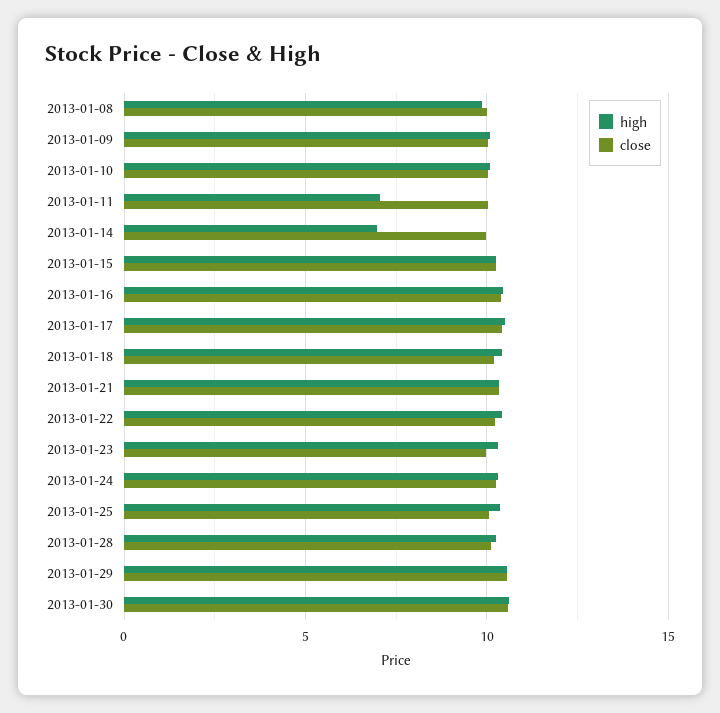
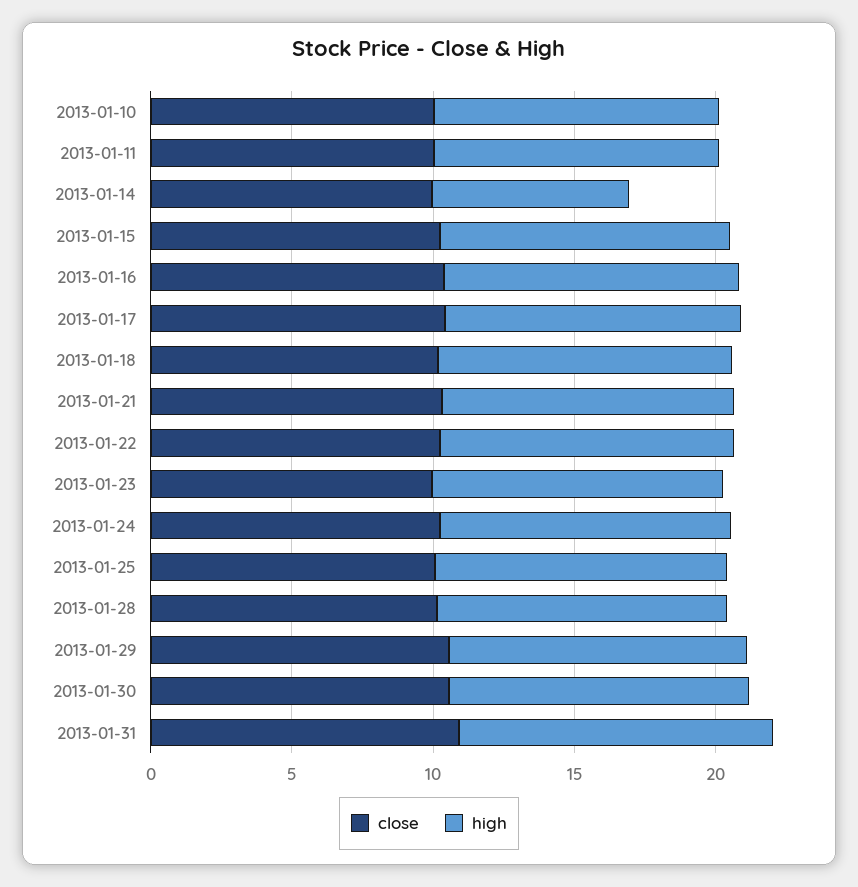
high, 2013-01-08: 10 -> none
close, 2013-01-08: 10 -> none
high, 2013-01-09: 10 -> none
close, 2013-01-09: 10 -> none
high, 2013-01-11: 7 -> 10
close, 2013-01-31: none -> 11
high, 2013-01-31: none -> 11

